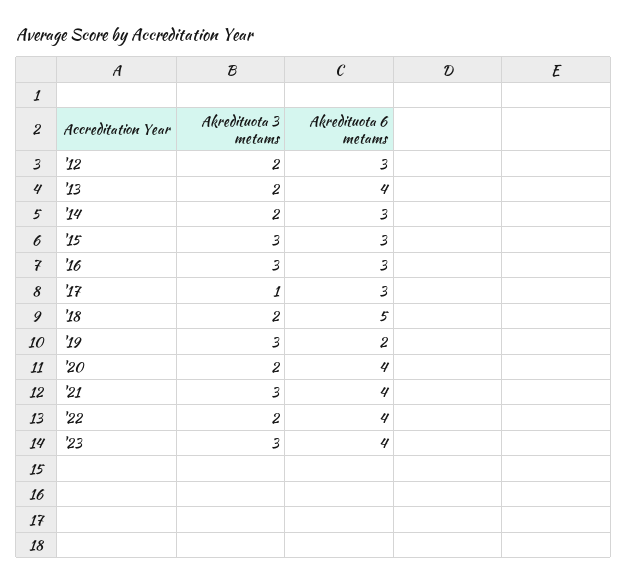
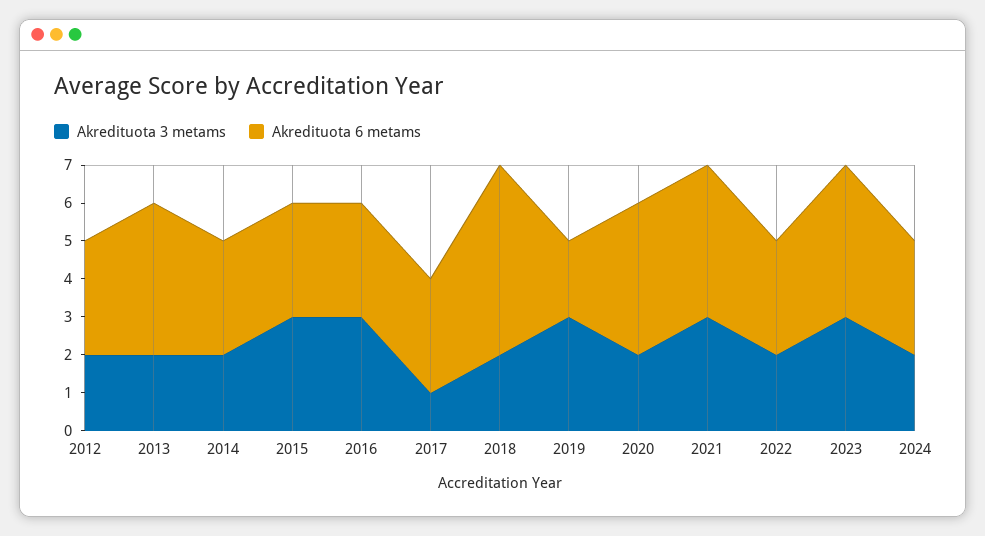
Akredituota 6 metams, '22: 4 -> 3
Akredituota 3 metams, 2024: none -> 2
Akredituota 6 metams, 2024: none -> 3

